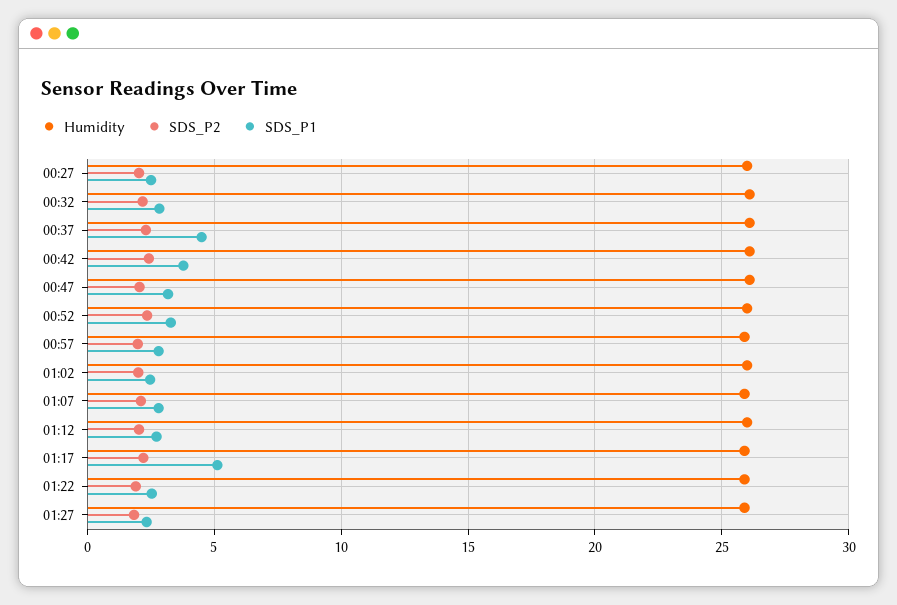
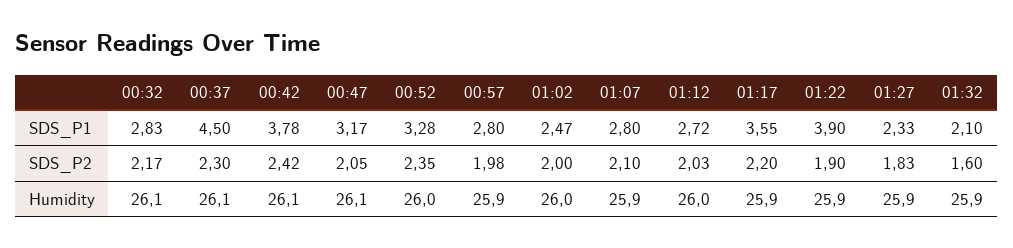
Humidity, 00:27: 26 -> none
SDS_P2, 00:27: 2 -> none
SDS_P1, 00:27: 2.5 -> none
SDS_P1, 01:17: 5 -> 3.55
SDS_P1, 01:22: 2.5 -> 3.9
SDS_P1, 01:32: none -> 2.1
SDS_P2, 01:32: none -> 1.6
Humidity, 01:32: none -> 25.9

